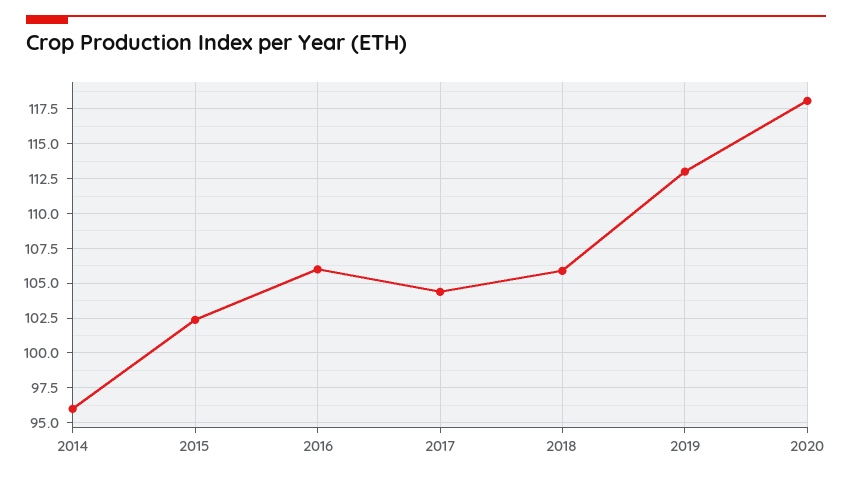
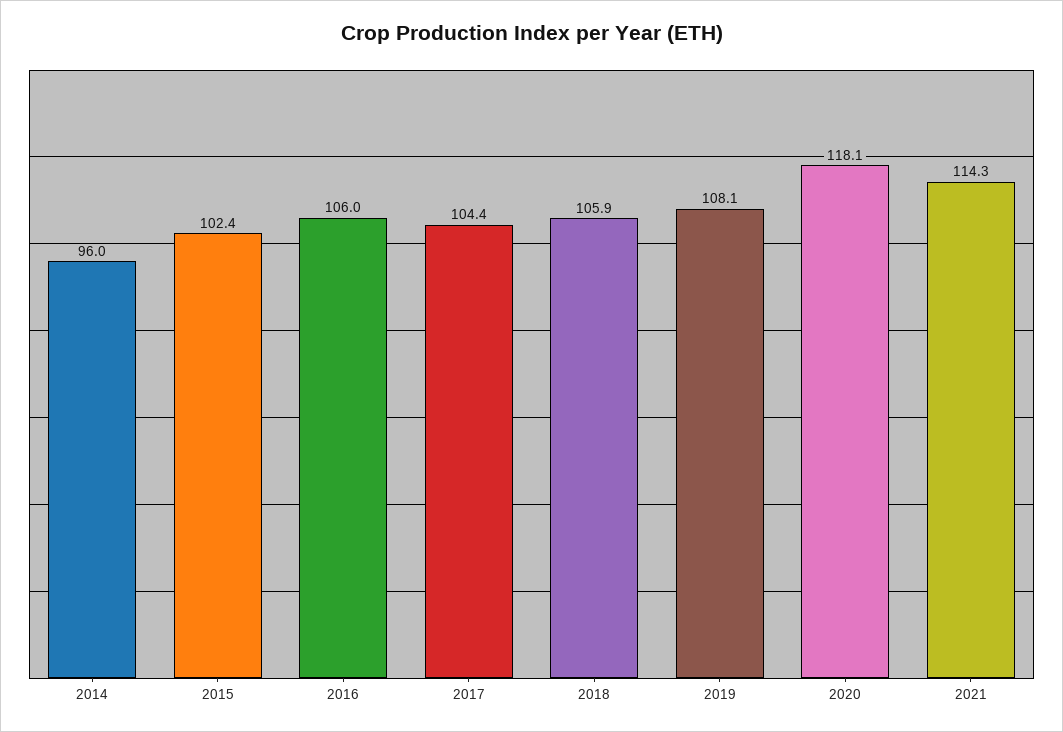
2019: 113 -> 108.1
2021: none -> 114.3

